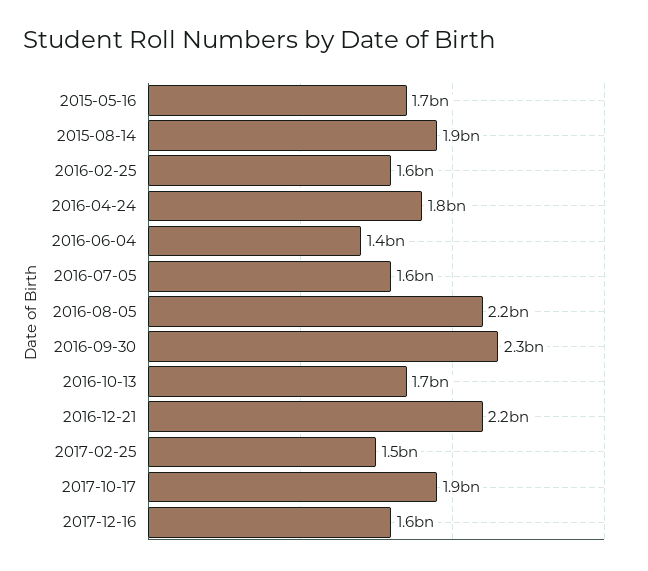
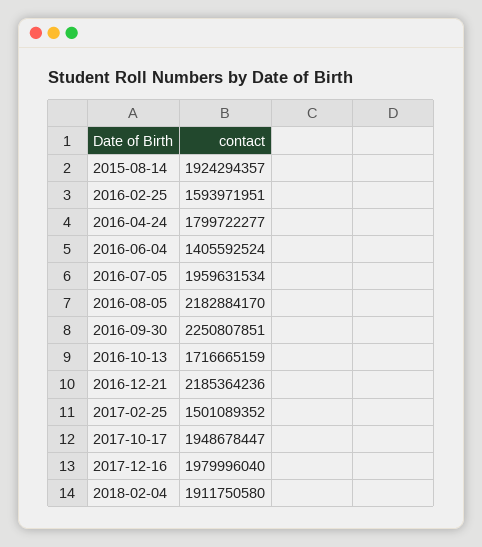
2015-05-16: 1700000000 -> none
2016-07-05: 1600000000 -> 1959631534
2017-12-16: 1600000000 -> 1979996040
2018-02-04: none -> 1911750580

